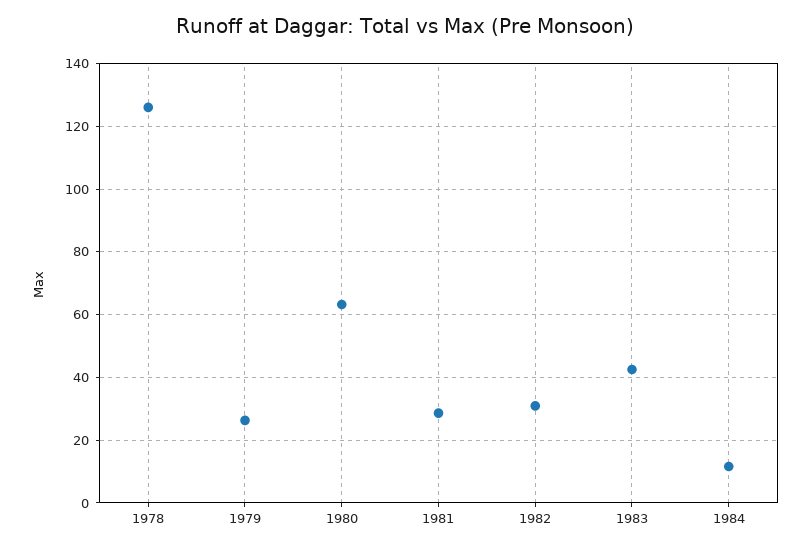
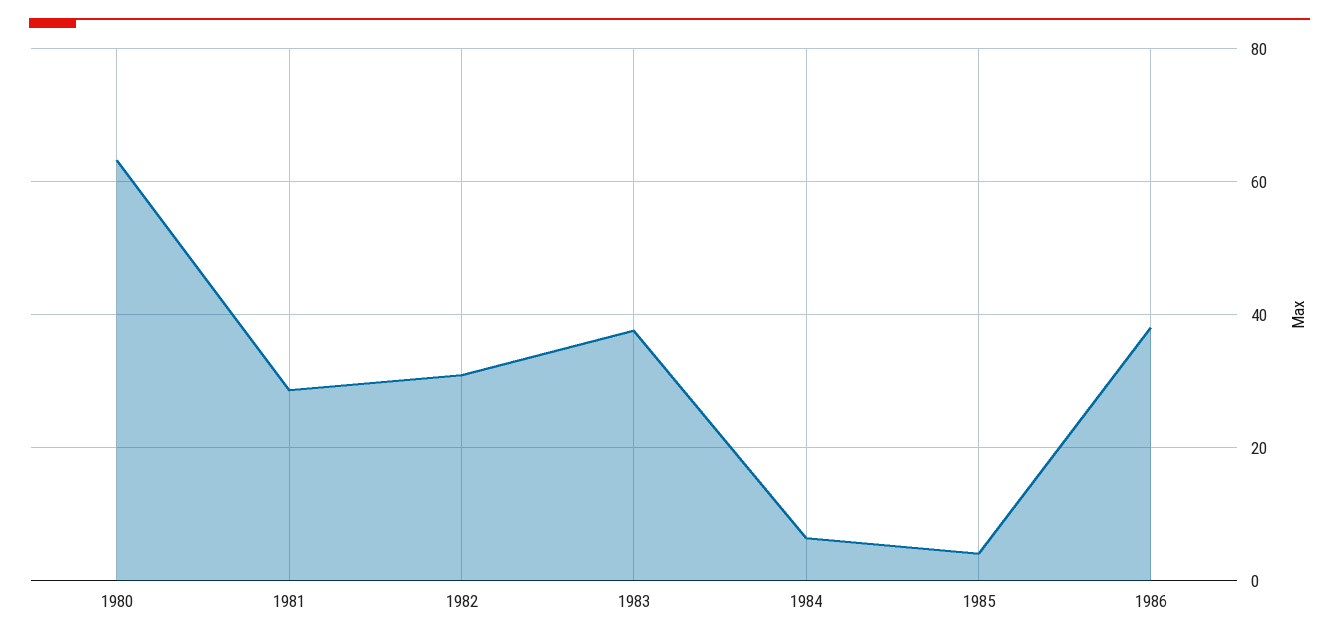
1978: 126 -> none
1979: 26 -> none
1983: 42 -> 38
1984: 12 -> 6
1985: none -> 4
1986: none -> 38

